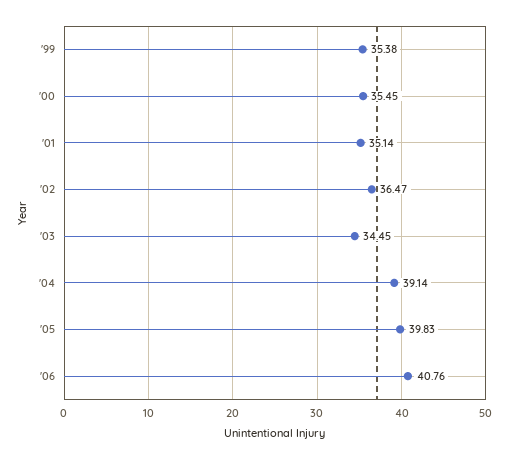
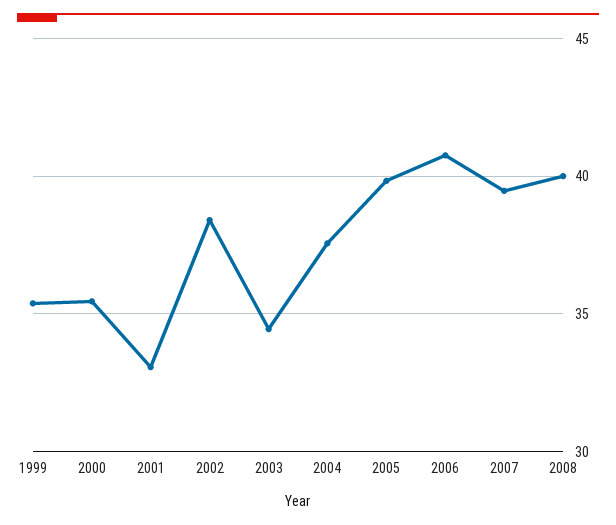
'01: 35.14 -> 33
'02: 36.47 -> 38.5
'04: 39.14 -> 37.5
2007: none -> 39.5
2008: none -> 40

